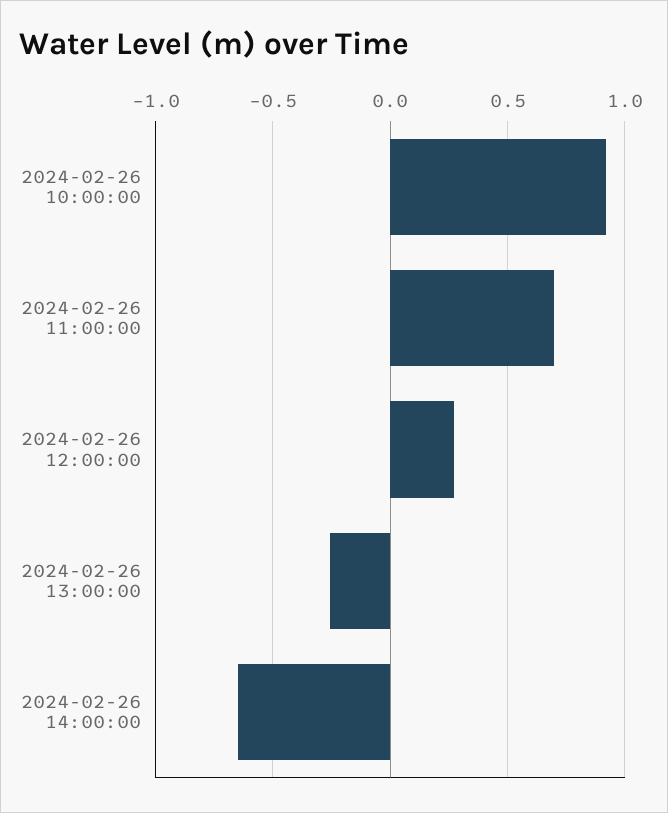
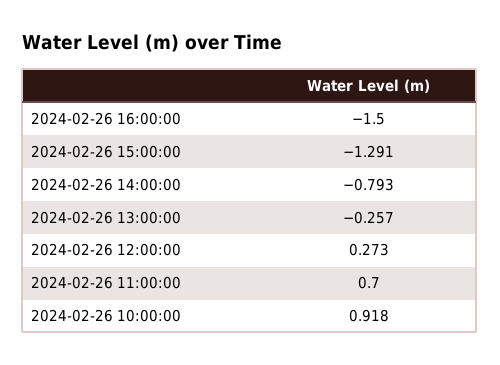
2024-02-26 14:00:00: -0.65 -> -0.793
2024-02-26 16:00:00: none -> -1.5
2024-02-26 15:00:00: none -> -1.291

